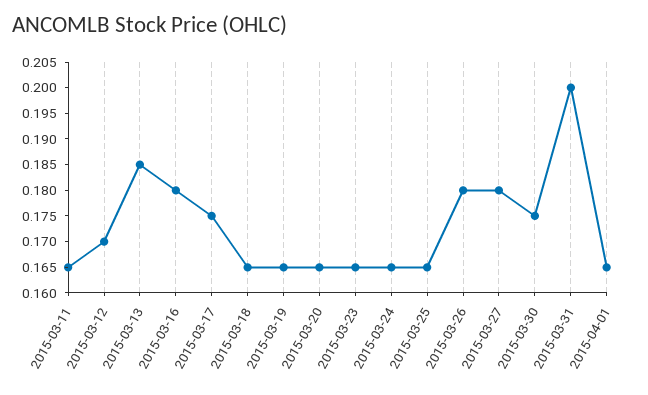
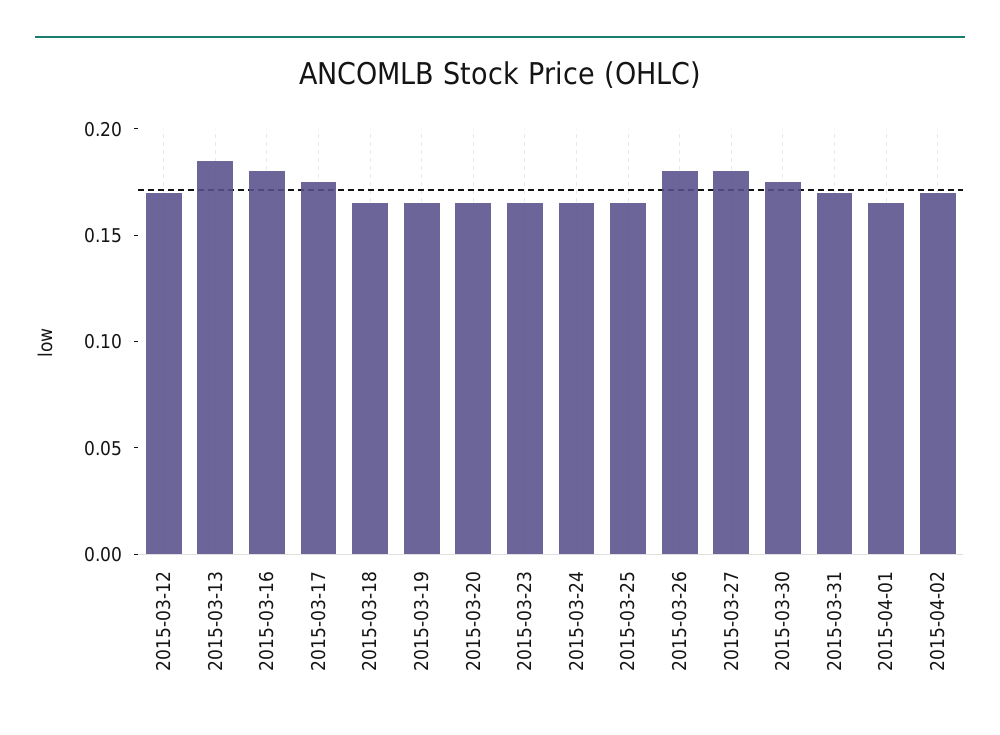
2015-03-11: 0.165 -> none
2015-03-31: 0.2 -> 0.17
2015-04-02: none -> 0.17

